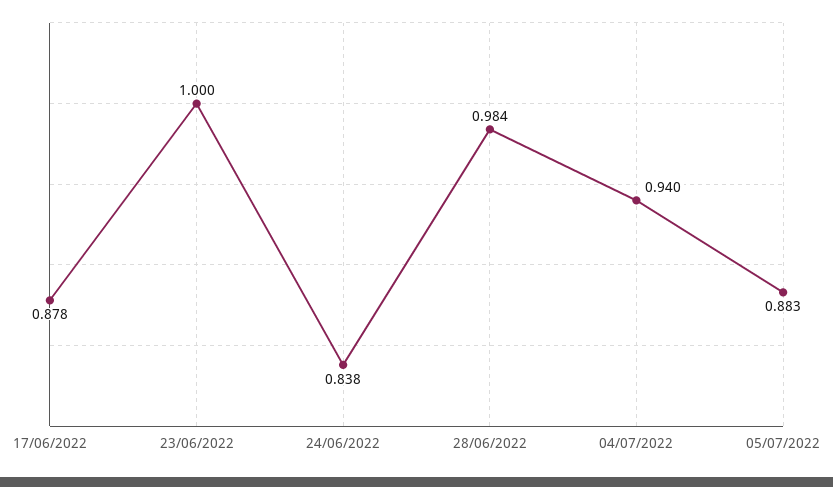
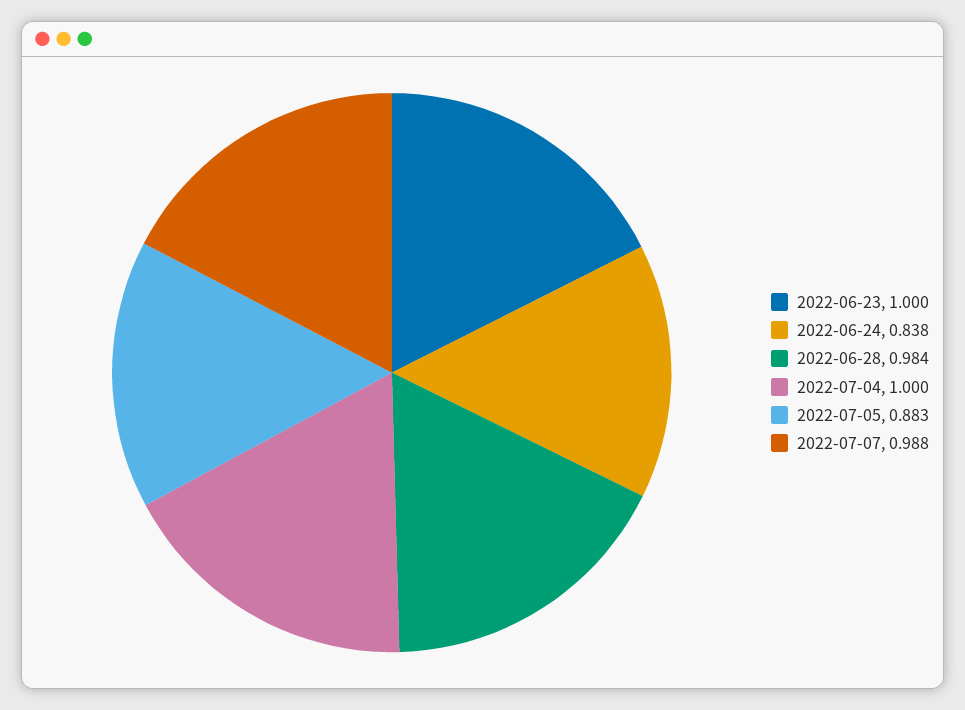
17/06/2022: 0.878 -> none
04/07/2022: 0.94 -> 1
2022-07-07: none -> 0.988

